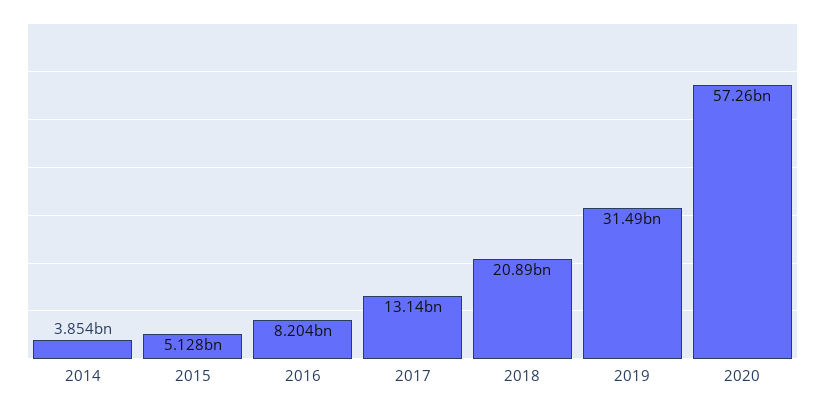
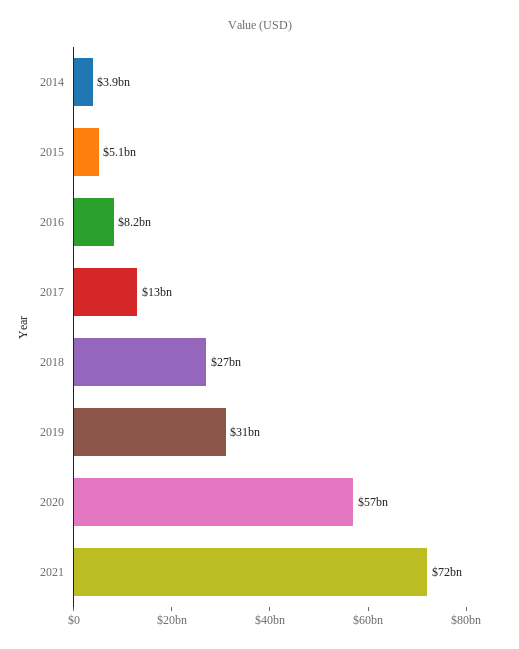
2018: 20890000000 -> 27000000000
2021: none -> 72000000000

